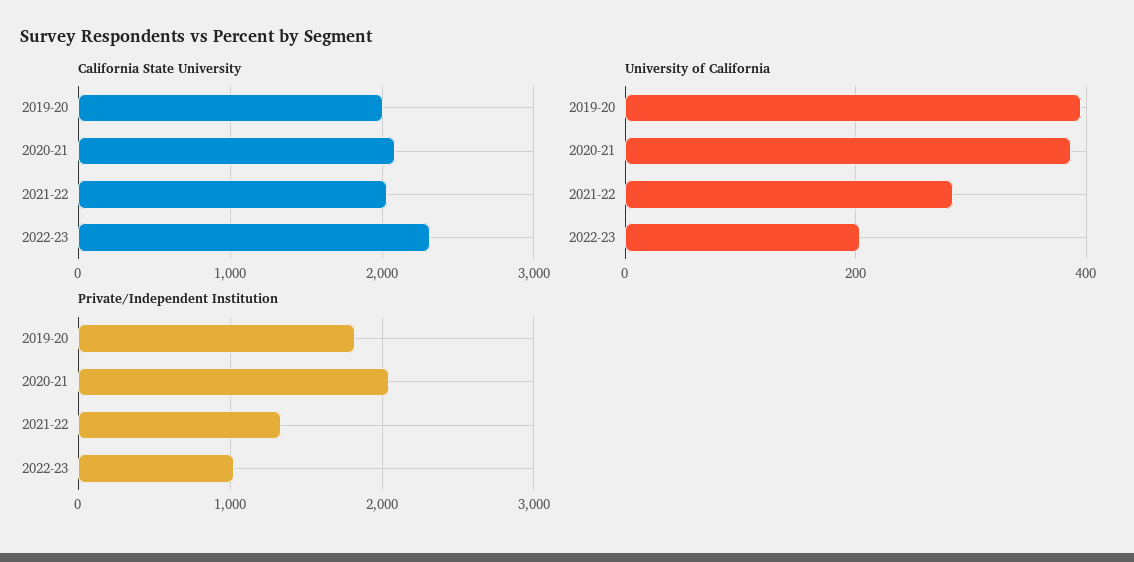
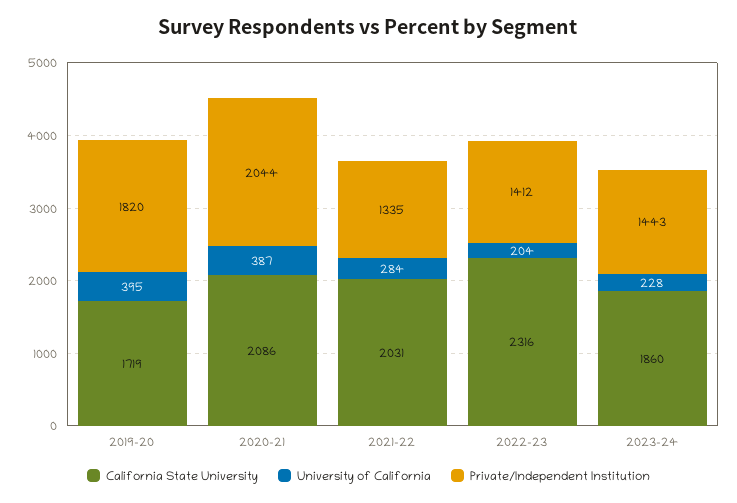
California State University, 2019-20: 2000 -> 1719
Private/Independent Institution, 2022-23: 1000 -> 1412
California State University, 2023-24: none -> 1860
University of California, 2023-24: none -> 228
Private/Independent Institution, 2023-24: none -> 1443

